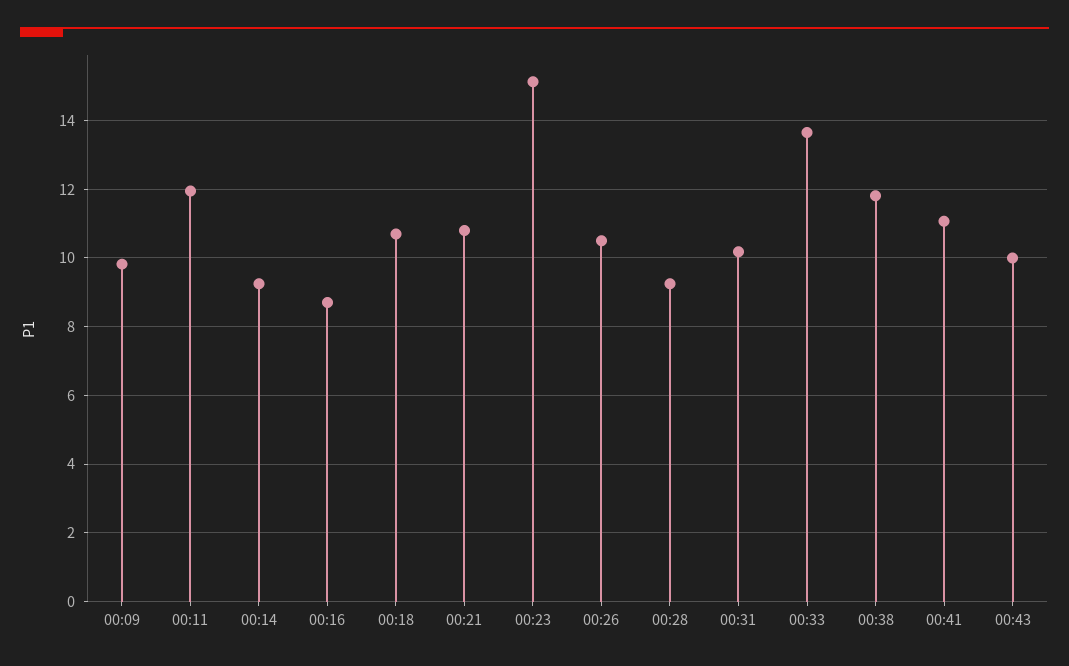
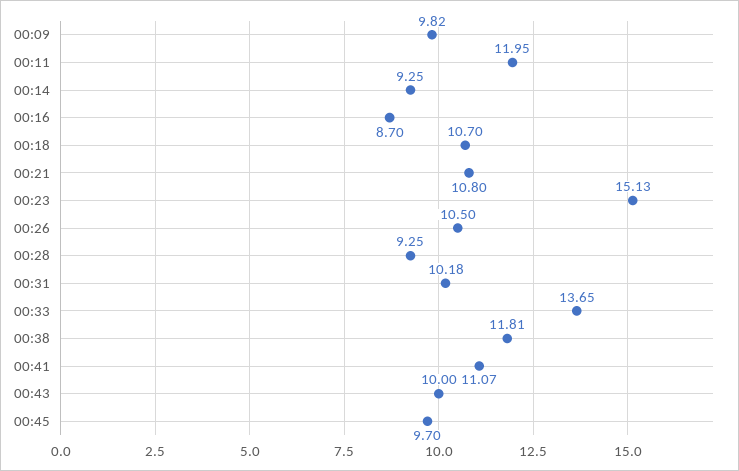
00:45: none -> 9.7

